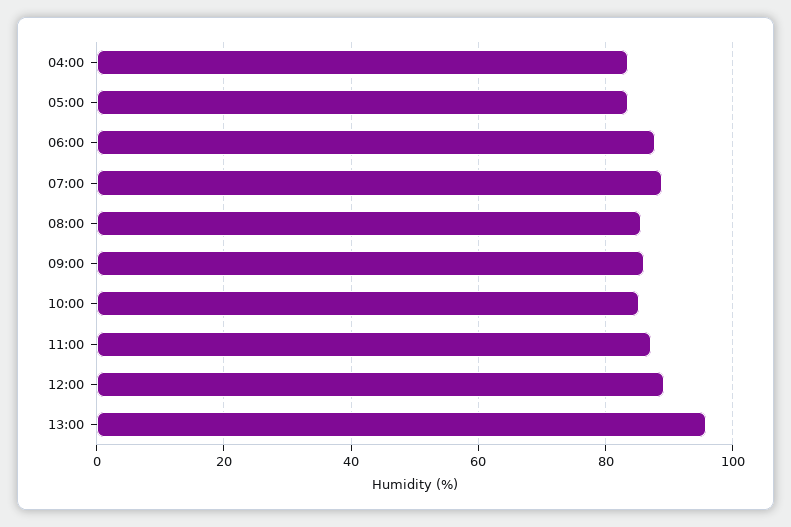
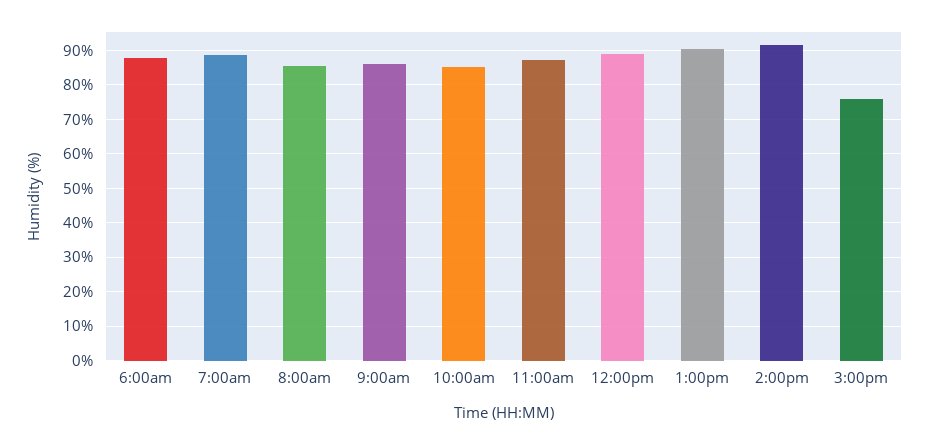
04:00: 84 -> none
05:00: 84 -> none
13:00: 96 -> 90
2:00pm: none -> 92
3:00pm: none -> 76

